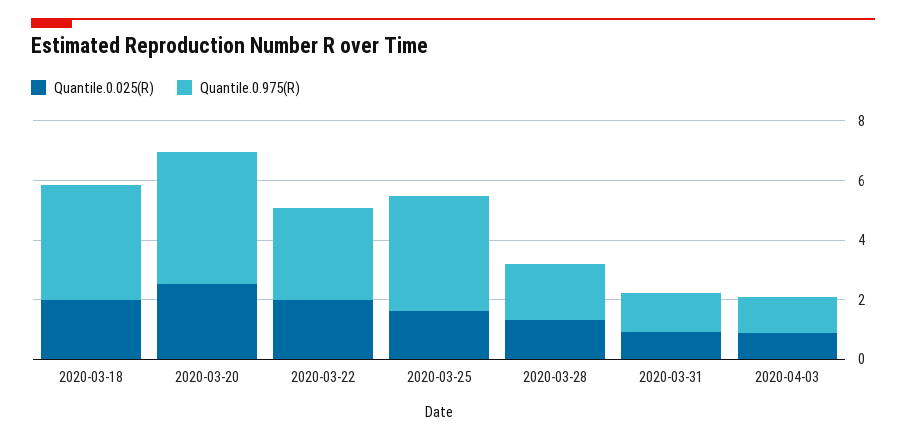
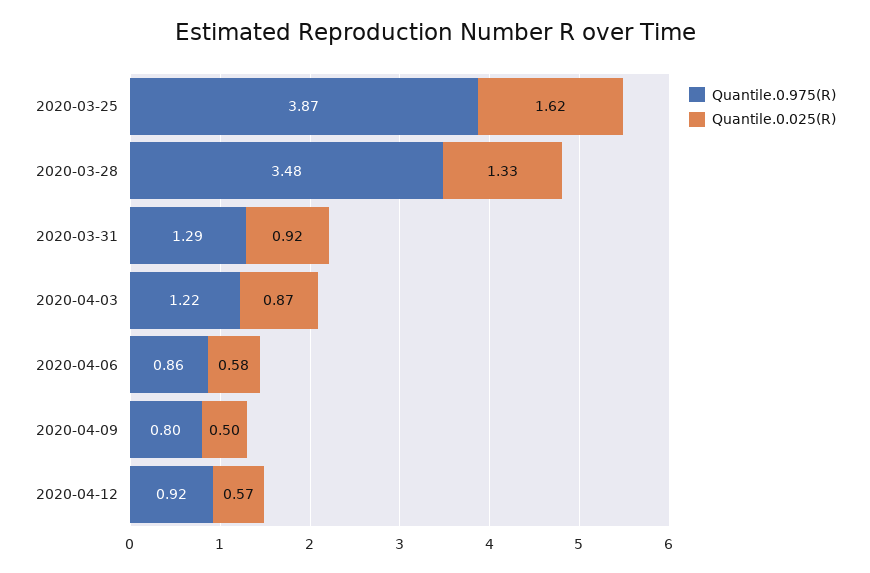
Quantile.0.025(R), 2020-03-18: 2 -> none
Quantile.0.975(R), 2020-03-18: 4 -> none
Quantile.0.025(R), 2020-03-20: 2.5 -> none
Quantile.0.975(R), 2020-03-20: 4.5 -> none
Quantile.0.025(R), 2020-03-22: 2 -> none
Quantile.0.975(R), 2020-03-22: 3 -> none
Quantile.0.975(R), 2020-03-28: 2 -> 3.48
Quantile.0.975(R), 2020-04-06: none -> 0.86
Quantile.0.025(R), 2020-04-06: none -> 0.58
Quantile.0.975(R), 2020-04-09: none -> 0.8
Quantile.0.025(R), 2020-04-09: none -> 0.5
Quantile.0.975(R), 2020-04-12: none -> 0.92
Quantile.0.025(R), 2020-04-12: none -> 0.57

